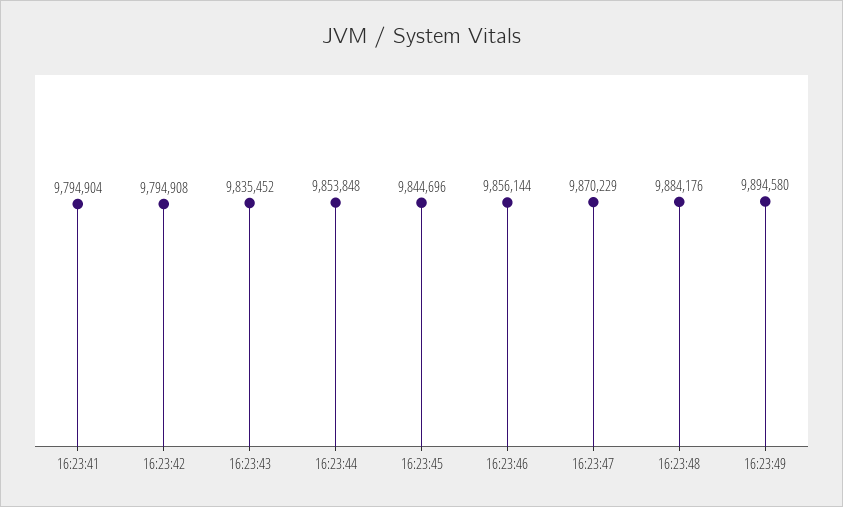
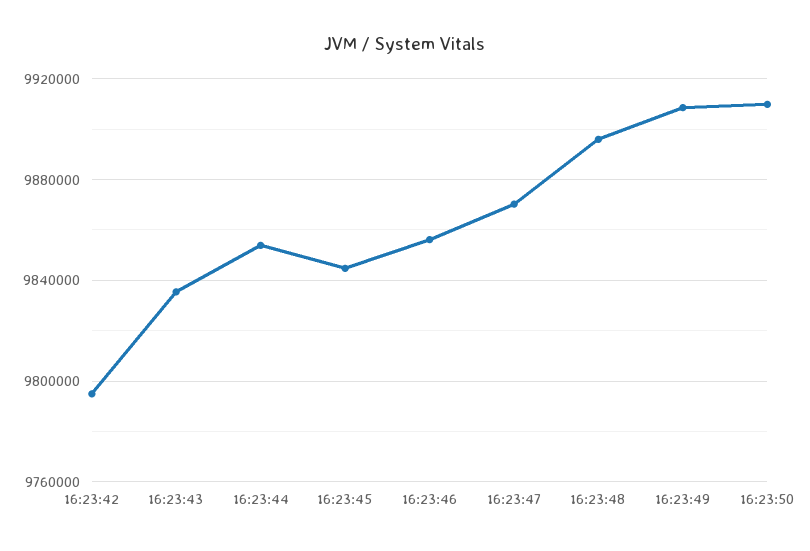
16:23:41: 9794904 -> none
16:23:48: 9884176 -> 9895000
16:23:49: 9894580 -> 9910000
16:23:50: none -> 9910000

